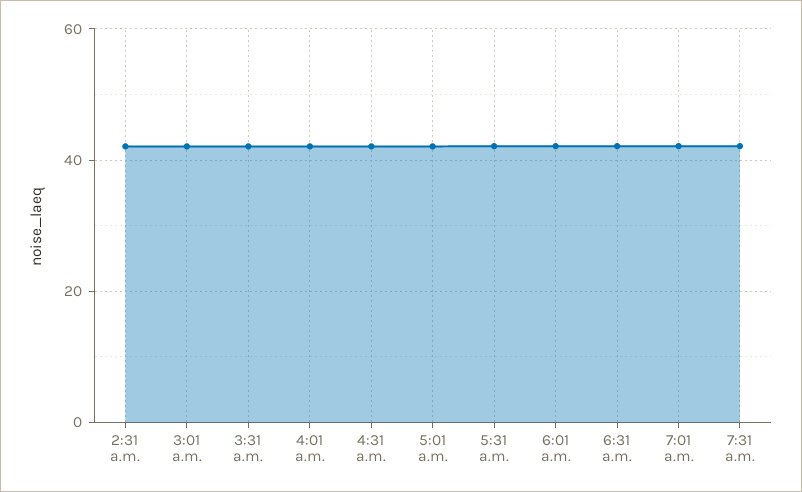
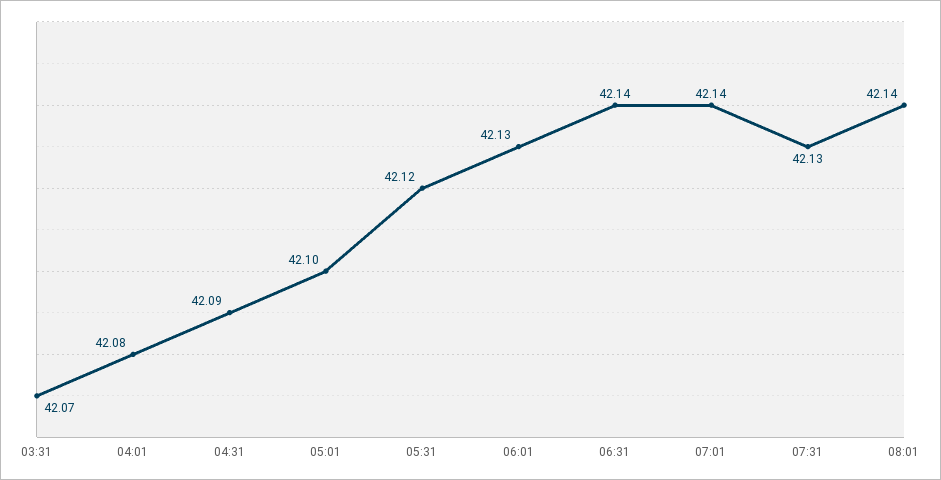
2:31 a.m.: 42 -> none
3:01 a.m.: 42 -> none
08:01: none -> 42.14

